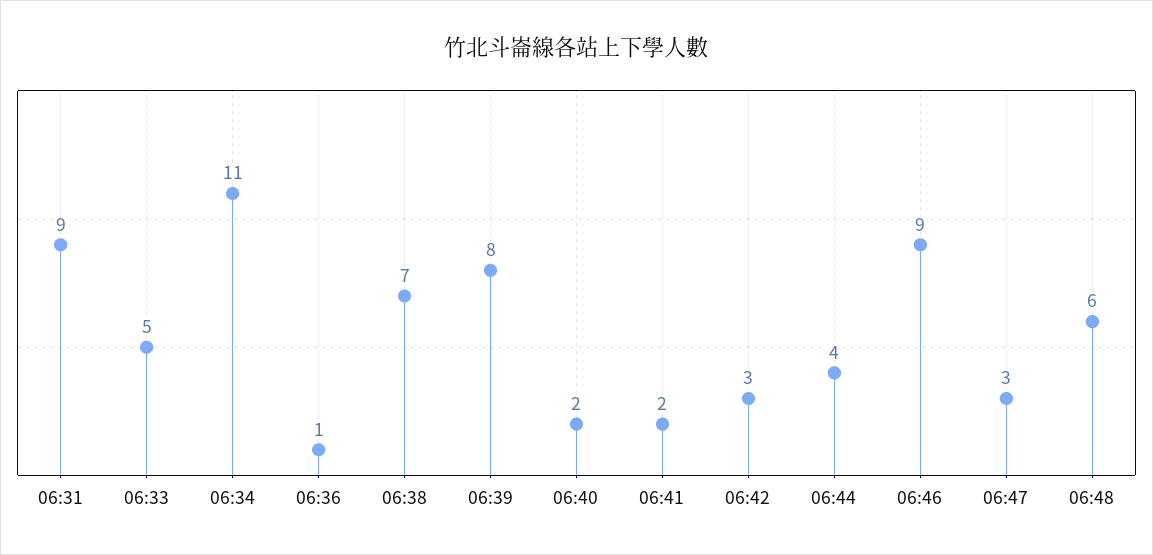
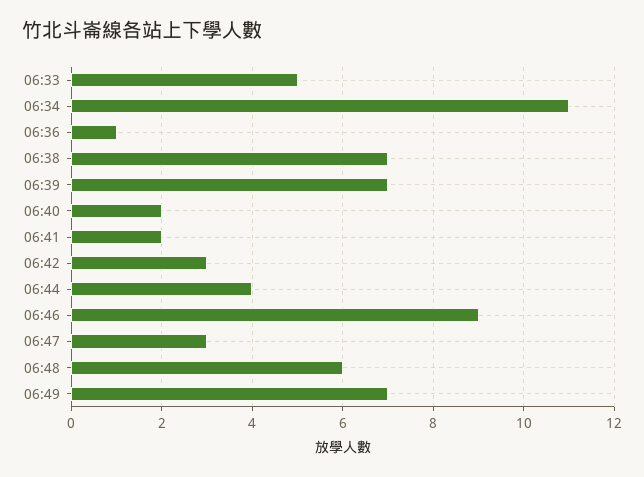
06:31: 9 -> none
06:39: 8 -> 7
06:49: none -> 7

